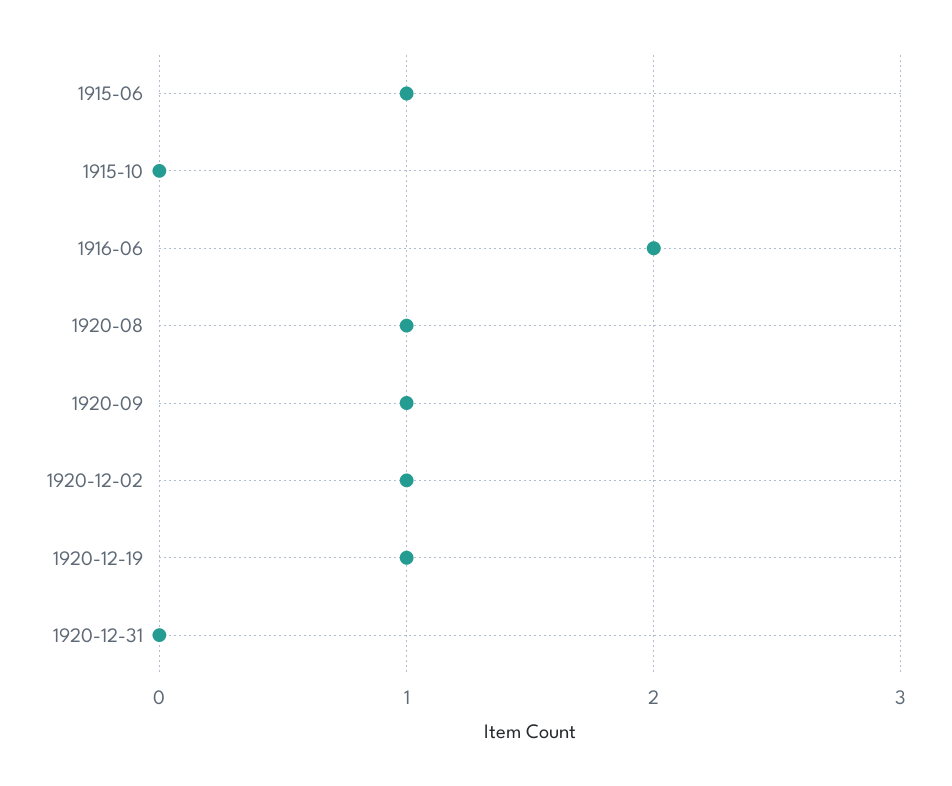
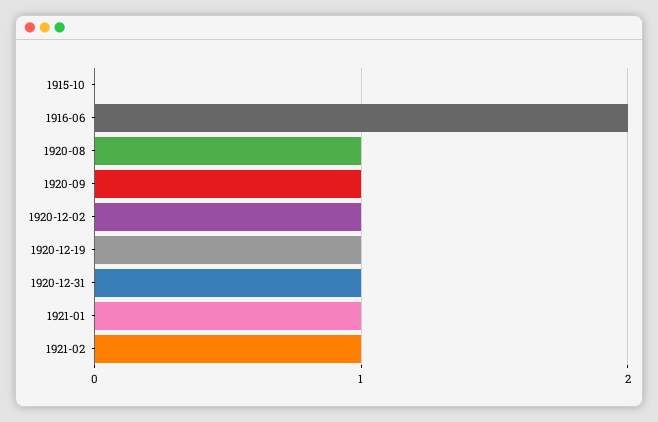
1915-06: 1 -> none
1920-12-31: 0 -> 1
1921-01: none -> 1
1921-02: none -> 1

